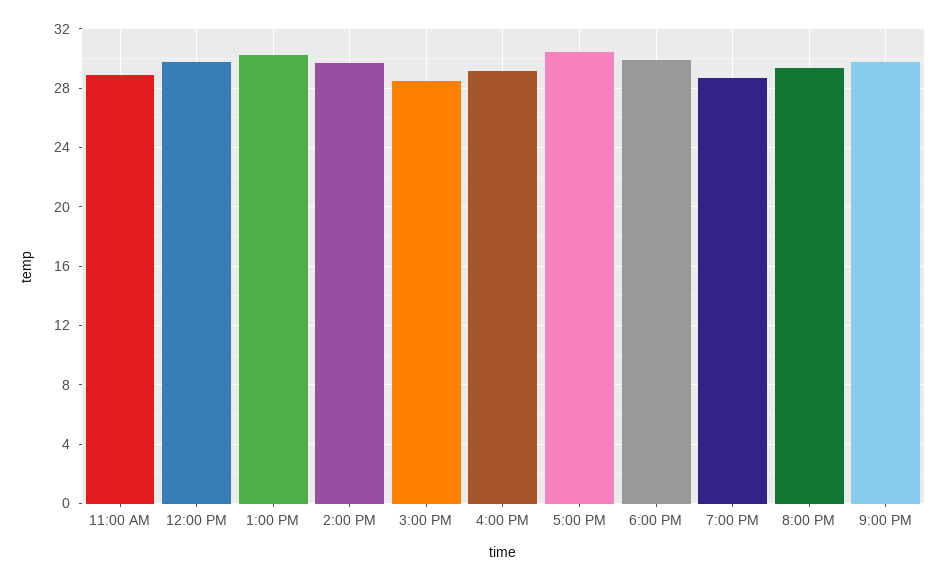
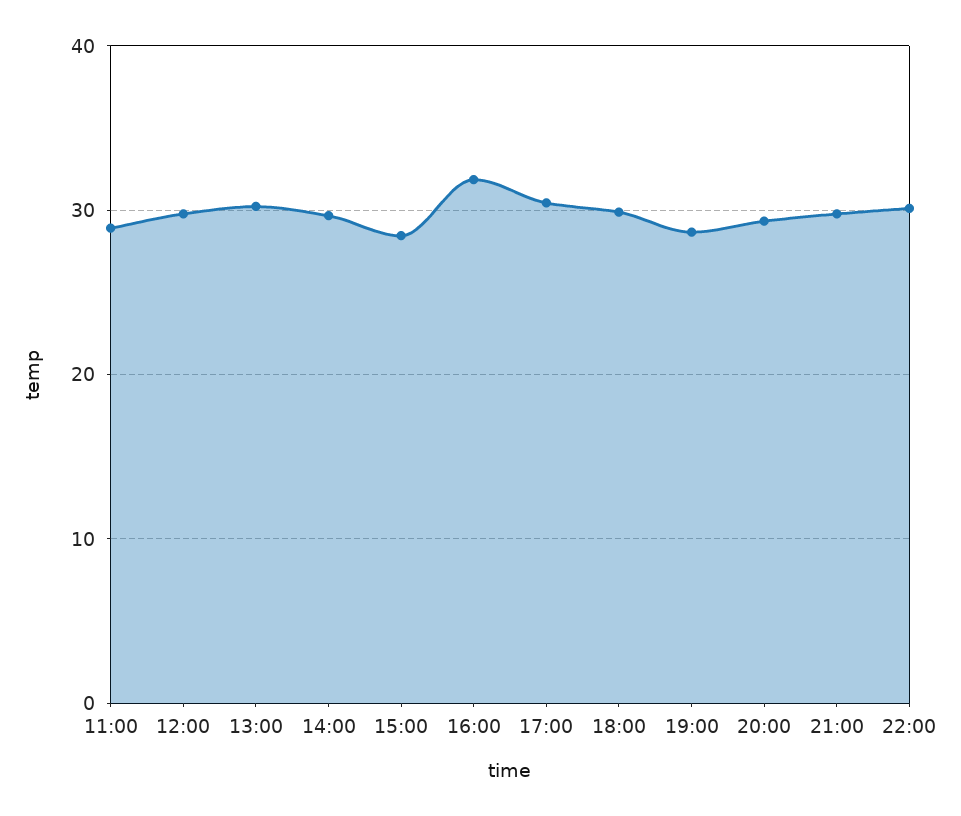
4:00 PM: 29 -> 32
22:00: none -> 30

